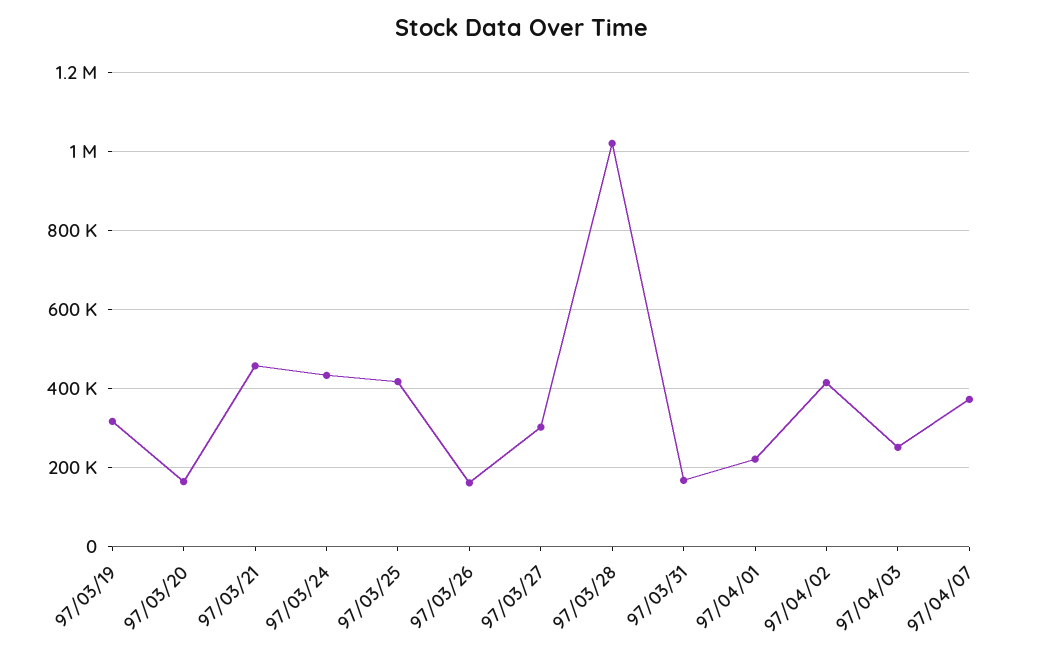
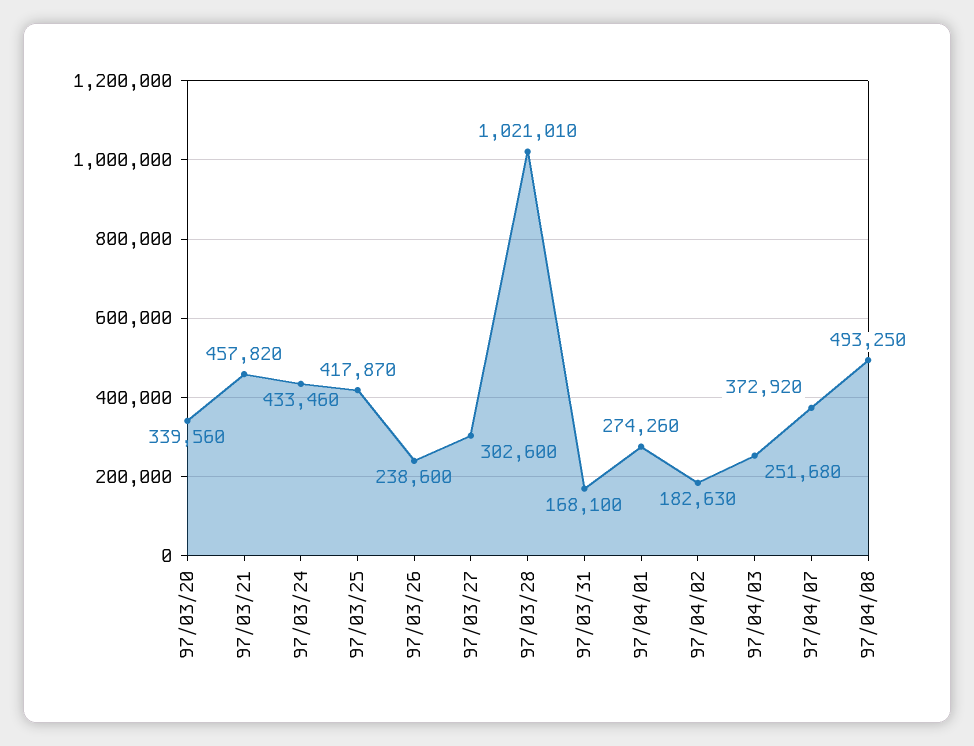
97/03/19: 320000 -> none
97/03/20: 160000 -> 339560
97/03/26: 160000 -> 238600
97/04/01: 220000 -> 274260
97/04/02: 420000 -> 182630
97/04/08: none -> 493250

